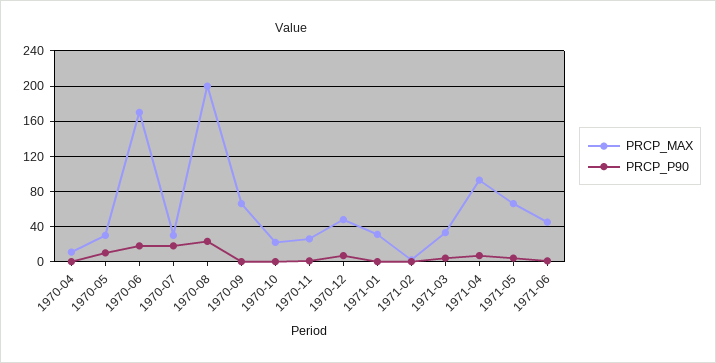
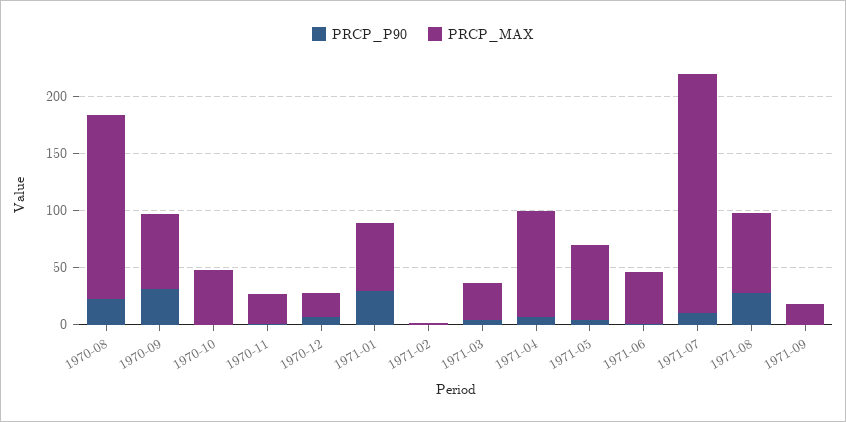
PRCP_MAX, 1970-04: 10 -> none
PRCP_P90, 1970-04: 0 -> none
PRCP_MAX, 1970-05: 30 -> none
PRCP_P90, 1970-05: 10 -> none
PRCP_MAX, 1970-06: 170 -> none
PRCP_P90, 1970-06: 20 -> none
PRCP_MAX, 1970-07: 30 -> none
PRCP_P90, 1970-07: 20 -> none
PRCP_MAX, 1970-08: 200 -> 160
PRCP_P90, 1970-09: 0 -> 30
PRCP_MAX, 1970-10: 20 -> 50
PRCP_MAX, 1970-12: 50 -> 20
PRCP_MAX, 1971-01: 30 -> 60
PRCP_P90, 1971-01: 0 -> 30
PRCP_P90, 1971-07: none -> 10
PRCP_MAX, 1971-07: none -> 210
PRCP_P90, 1971-08: none -> 30
PRCP_MAX, 1971-08: none -> 70
PRCP_P90, 1971-09: none -> 0
PRCP_MAX, 1971-09: none -> 20

